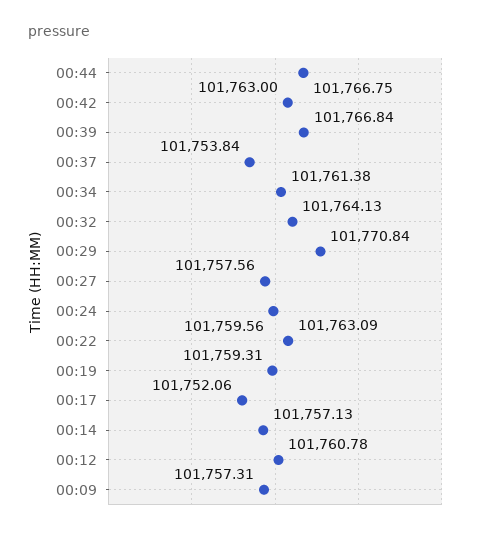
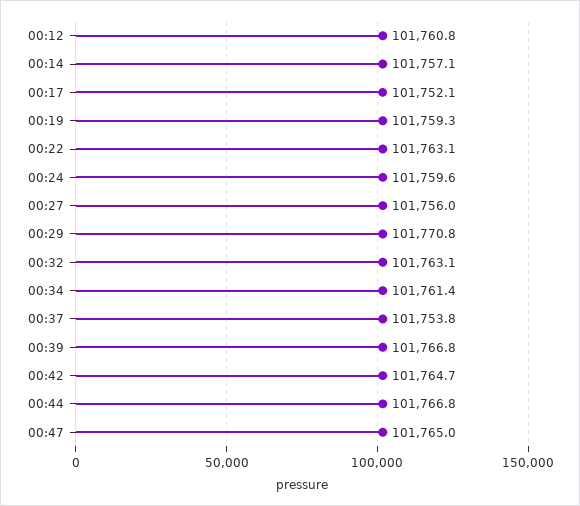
00:42: 101763 -> 101764.7
00:32: 101764.13 -> 101763.1
00:27: 101757.56 -> 101756
00:09: 101757.31 -> none
00:47: none -> 101765

